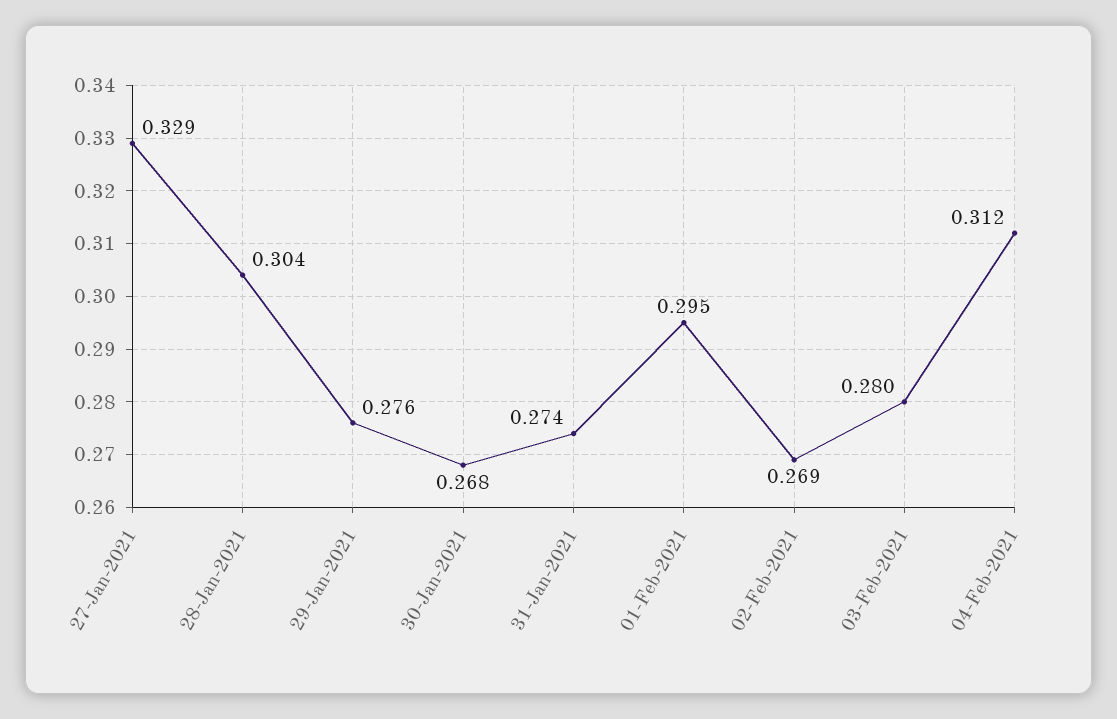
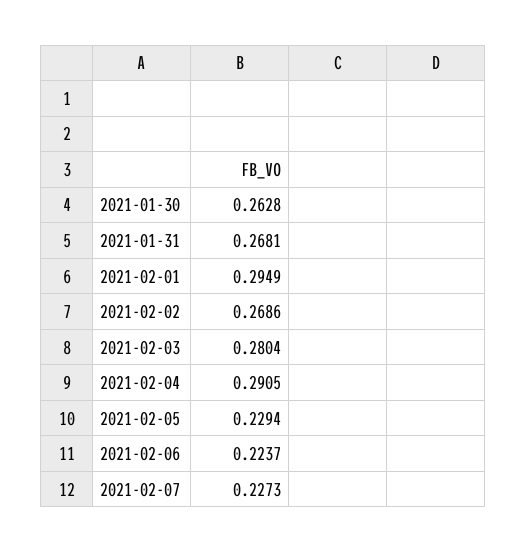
27-Jan-2021: 0.329 -> none
28-Jan-2021: 0.304 -> none
29-Jan-2021: 0.276 -> none
30-Jan-2021: 0.268 -> 0.2628
31-Jan-2021: 0.274 -> 0.2681
04-Feb-2021: 0.312 -> 0.2905
2021-02-05: none -> 0.2294
2021-02-06: none -> 0.2237
2021-02-07: none -> 0.2273

